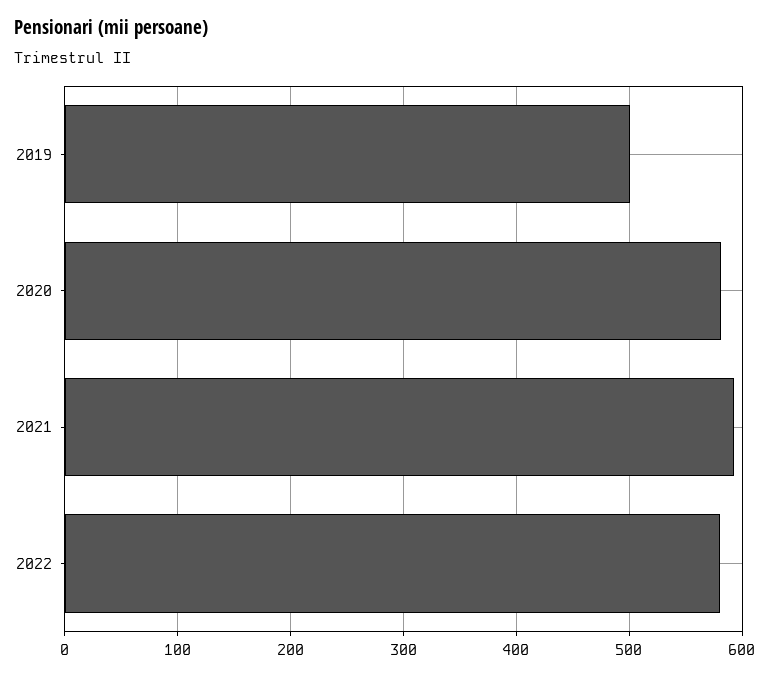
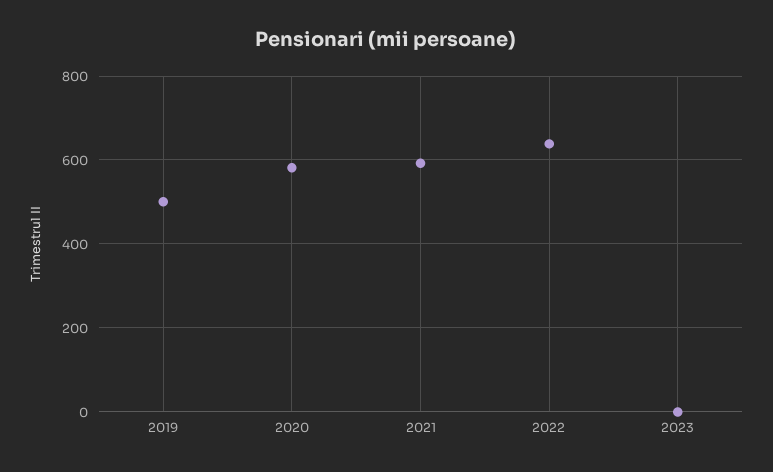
2022: 580 -> 640
2023: none -> 0

